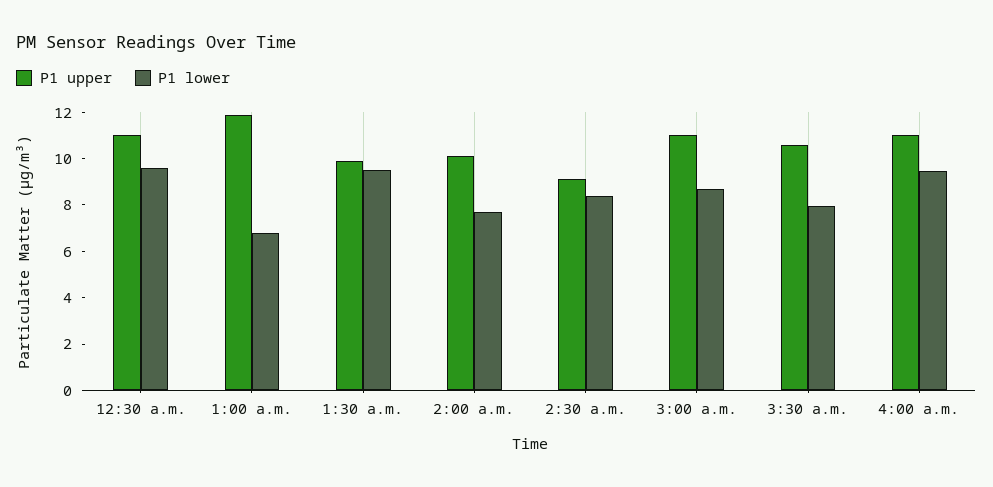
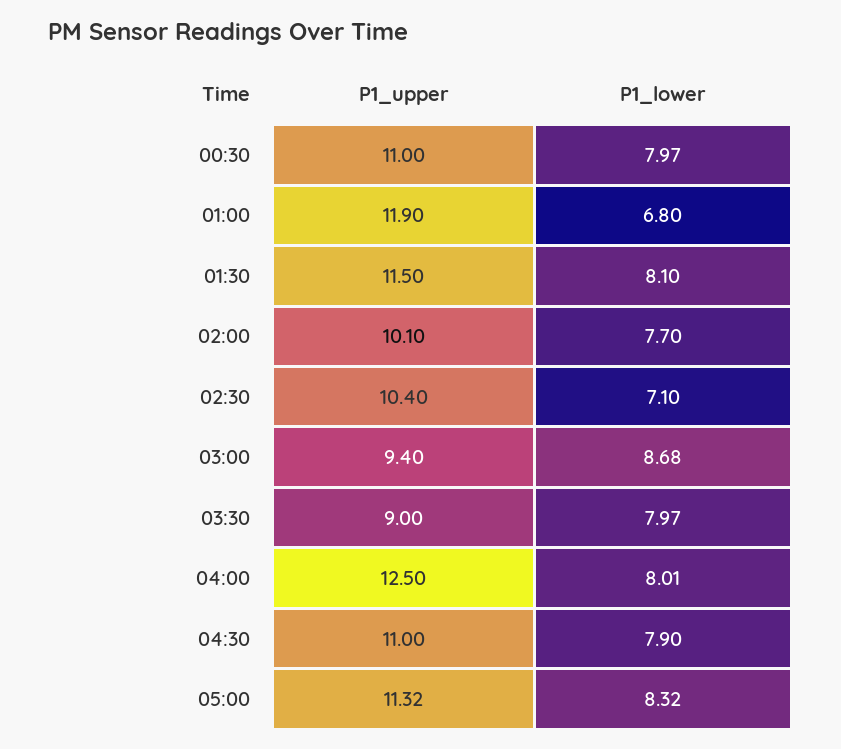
P1 lower, 12:30 a.m.: 9.5 -> 7.97
P1 upper, 1:30 a.m.: 10 -> 11.5
P1 lower, 1:30 a.m.: 9.5 -> 8.1
P1 upper, 2:30 a.m.: 9 -> 10.4
P1 lower, 2:30 a.m.: 8.5 -> 7.1
P1 upper, 3:00 a.m.: 11 -> 9.4
P1 upper, 3:30 a.m.: 10.5 -> 9
P1 upper, 4:00 a.m.: 11 -> 12.5
P1 lower, 4:00 a.m.: 9.5 -> 8.01
P1 upper, 04:30: none -> 11
P1 lower, 04:30: none -> 7.9
P1 upper, 05:00: none -> 11.32
P1 lower, 05:00: none -> 8.32

